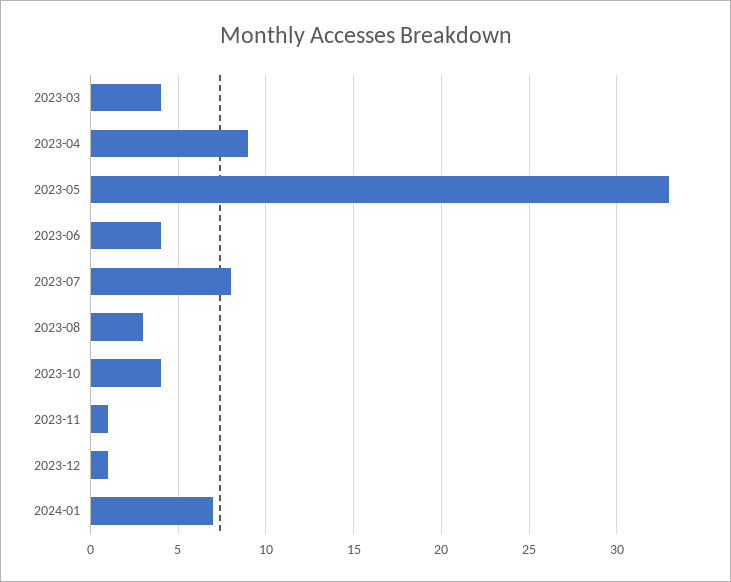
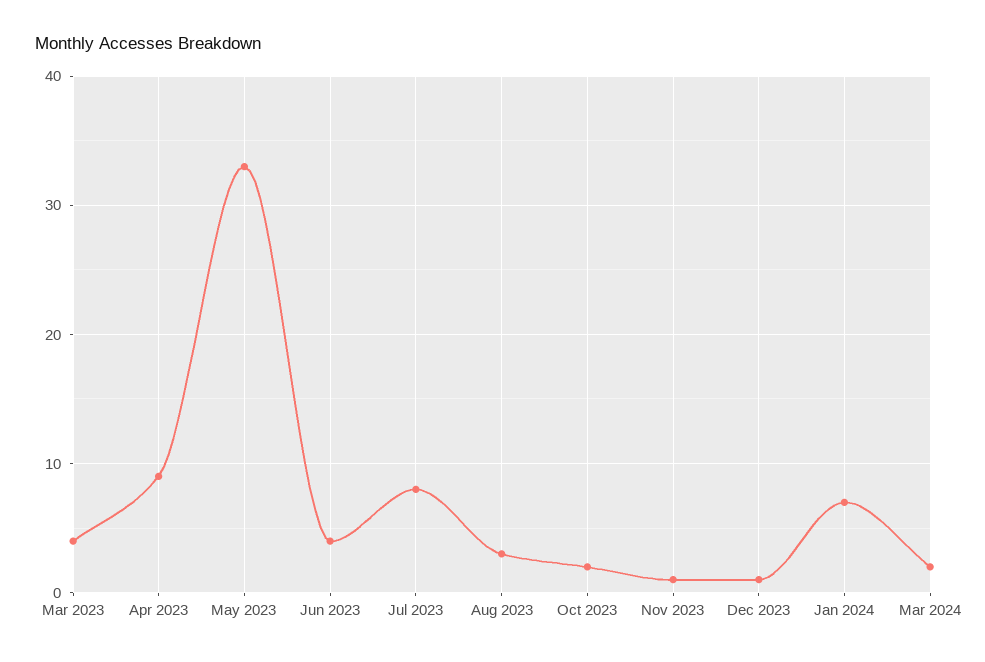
2023-10: 4 -> 2
Mar 2024: none -> 2

